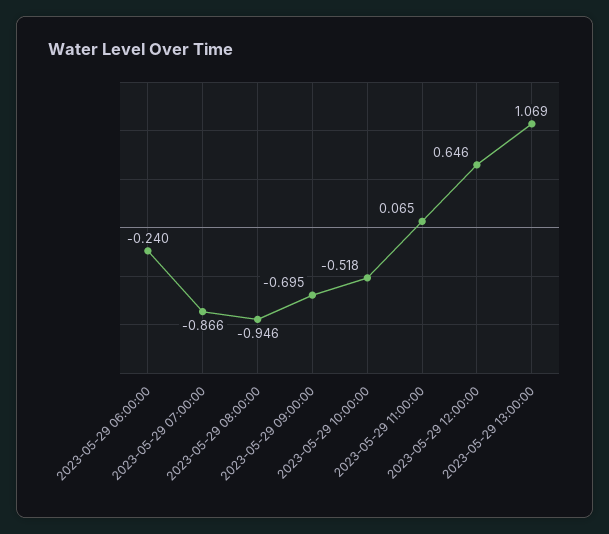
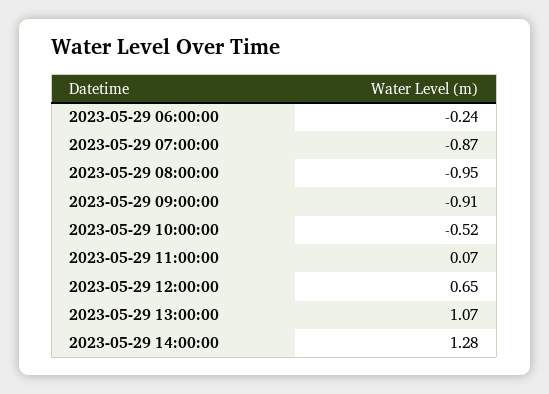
2023-05-29 09:00:00: -0.695 -> -0.91
2023-05-29 14:00:00: none -> 1.28

